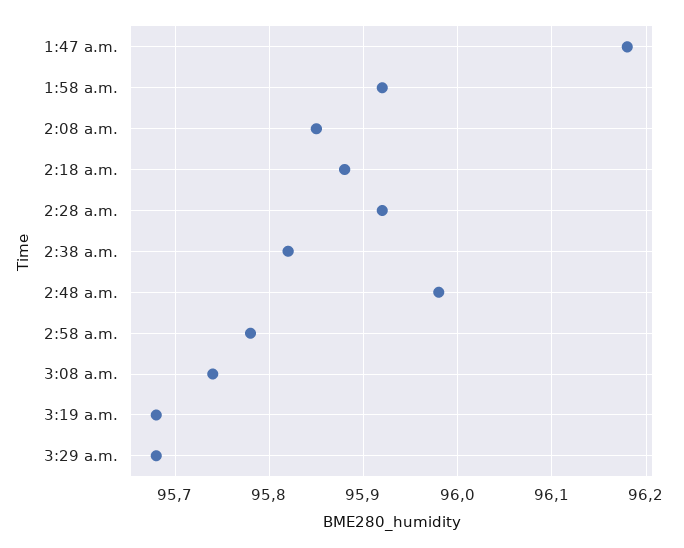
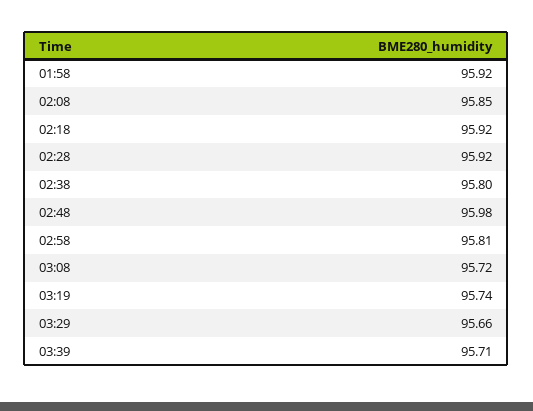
1:47 a.m.: 96.18 -> none
2:18 a.m.: 95.88 -> 95.92
2:38 a.m.: 95.82 -> 95.8
2:58 a.m.: 95.78 -> 95.81
3:08 a.m.: 95.74 -> 95.72
3:19 a.m.: 95.68 -> 95.74
3:29 a.m.: 95.68 -> 95.66
03:39: none -> 95.71

